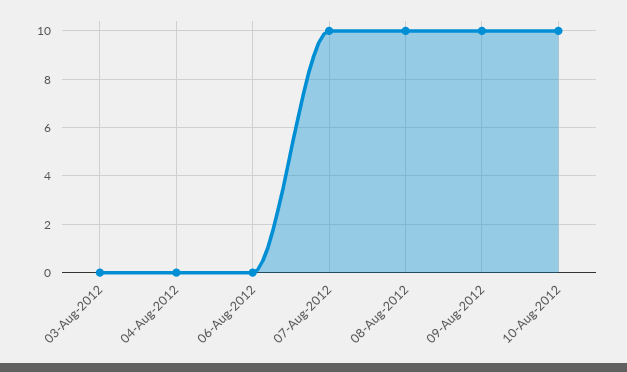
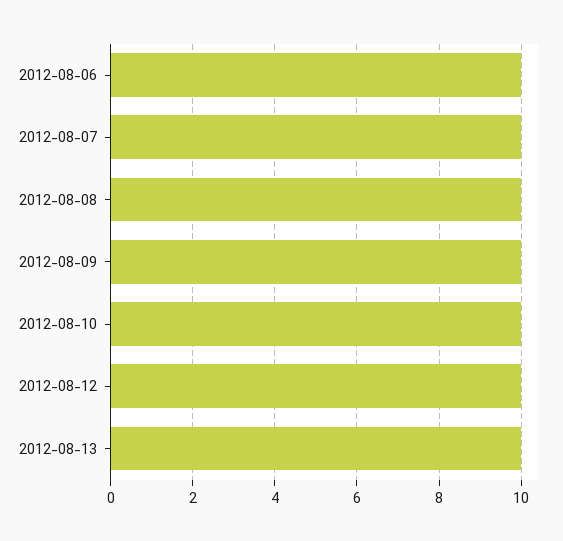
03-Aug-2012: 0 -> none
04-Aug-2012: 0 -> none
06-Aug-2012: 0 -> 10
2012-08-12: none -> 10
2012-08-13: none -> 10

